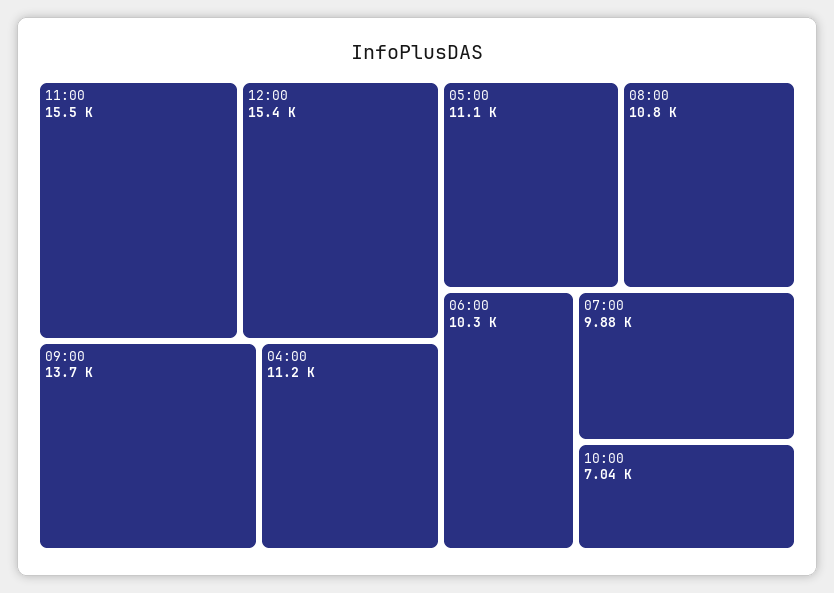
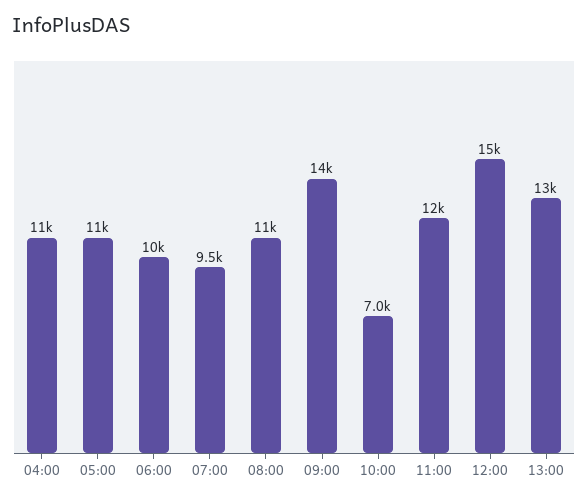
11:00: 15500 -> 12000
07:00: 9880 -> 9500
13:00: none -> 13000

